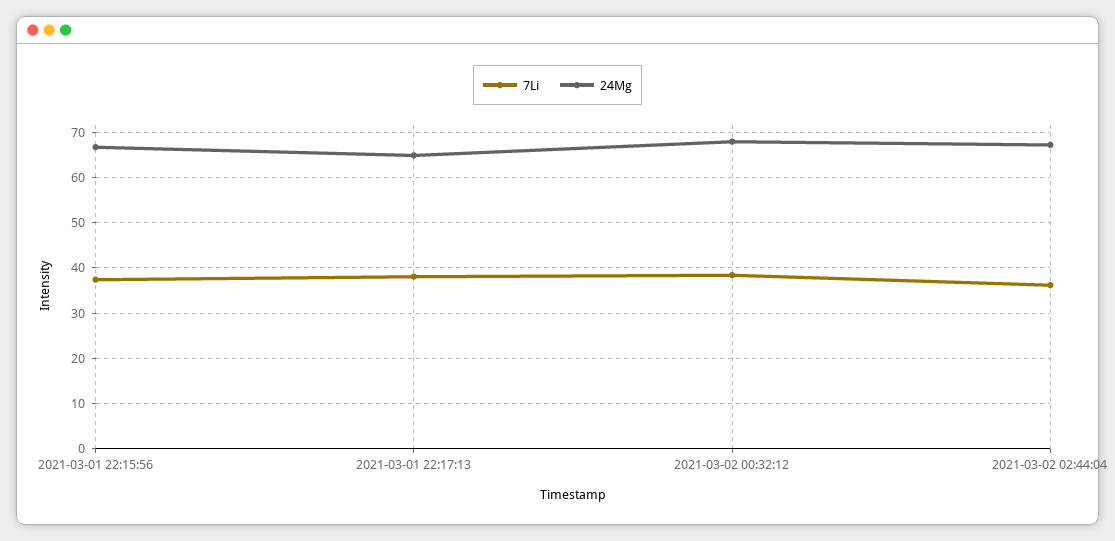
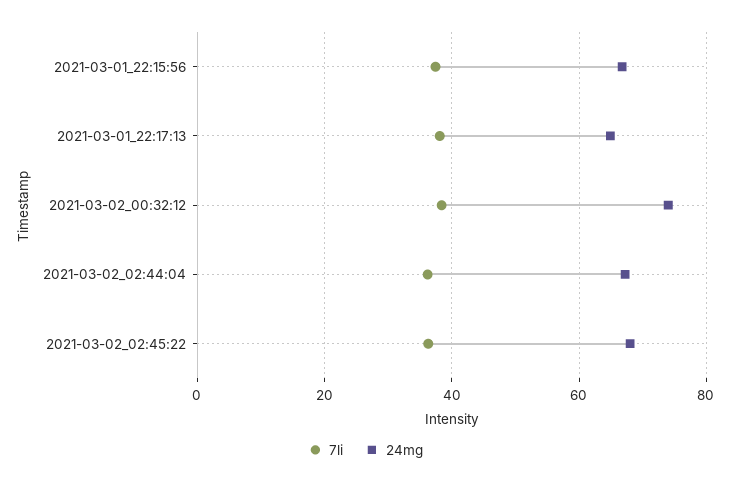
24Mg, 2021-03-02 00:32:12: 68 -> 74
7Li, 2021-03-02_02:45:22: none -> 36
24Mg, 2021-03-02_02:45:22: none -> 68

